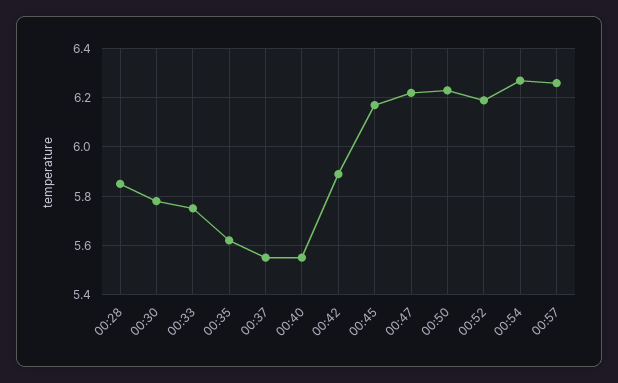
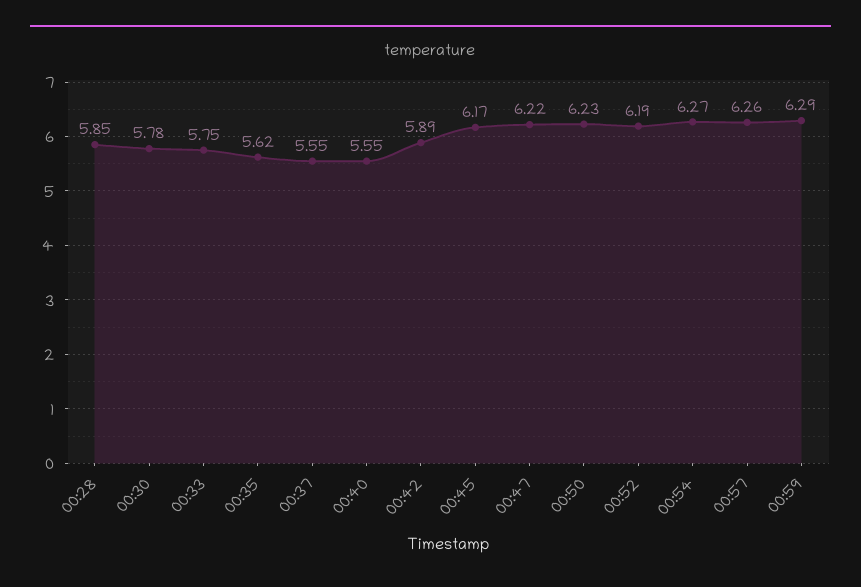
00:59: none -> 6.29

